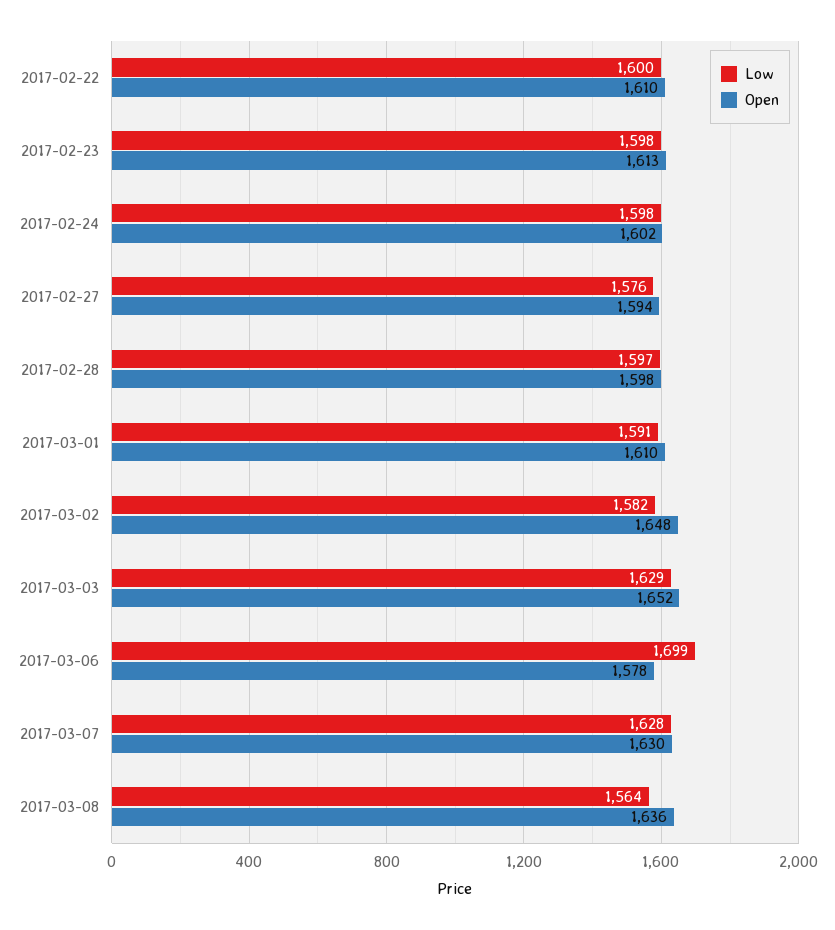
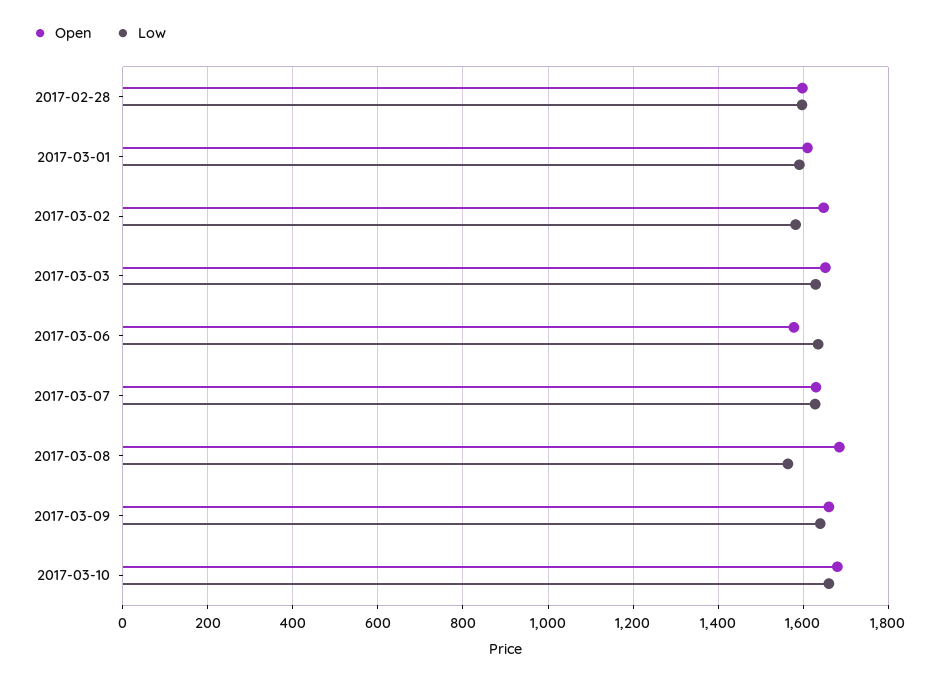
Low, 2017-02-22: 1600 -> none
Open, 2017-02-22: 1610 -> none
Low, 2017-02-23: 1598 -> none
Open, 2017-02-23: 1613 -> none
Low, 2017-02-24: 1598 -> none
Open, 2017-02-24: 1602 -> none
Low, 2017-02-27: 1576 -> none
Open, 2017-02-27: 1594 -> none
Low, 2017-03-06: 1699 -> 1640
Open, 2017-03-08: 1636 -> 1680
Open, 2017-03-09: none -> 1660
Low, 2017-03-09: none -> 1640
Open, 2017-03-10: none -> 1680
Low, 2017-03-10: none -> 1660

